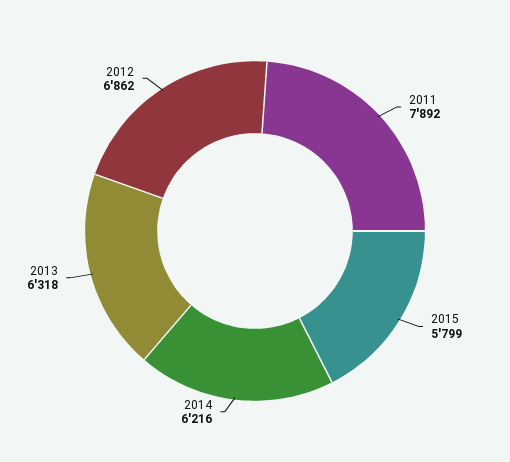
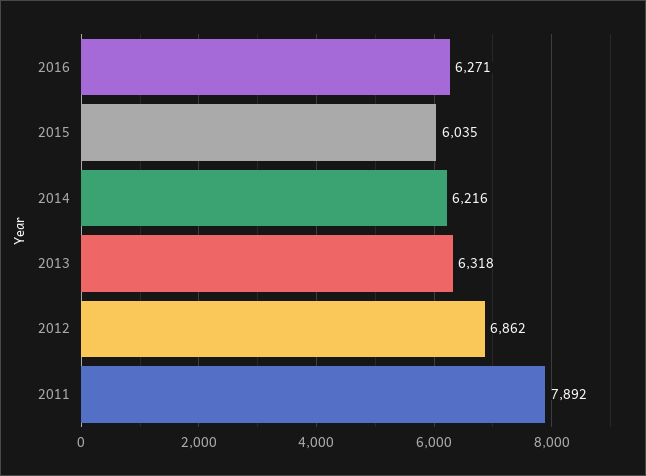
2015: 5799 -> 6035
2016: none -> 6271

